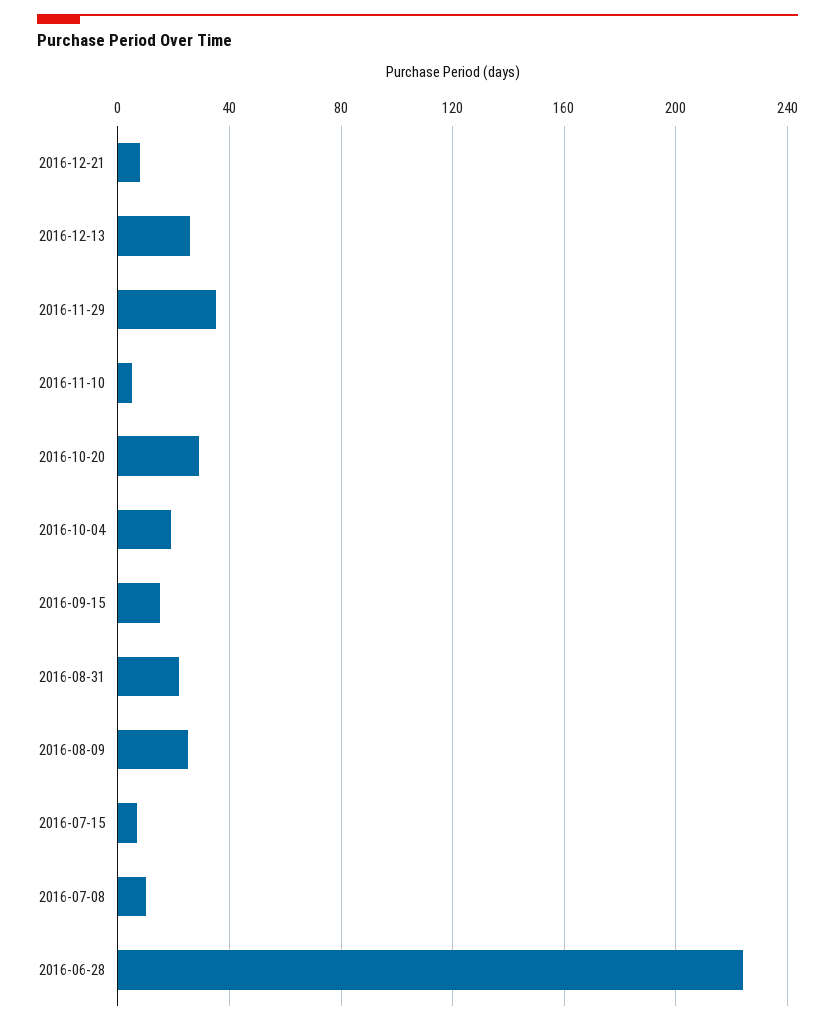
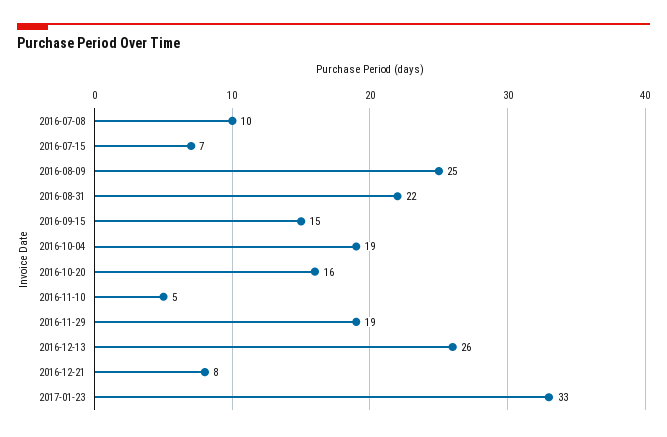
2016-11-29: 35 -> 19
2016-10-20: 30 -> 16
2016-06-28: 225 -> none
2017-01-23: none -> 33

